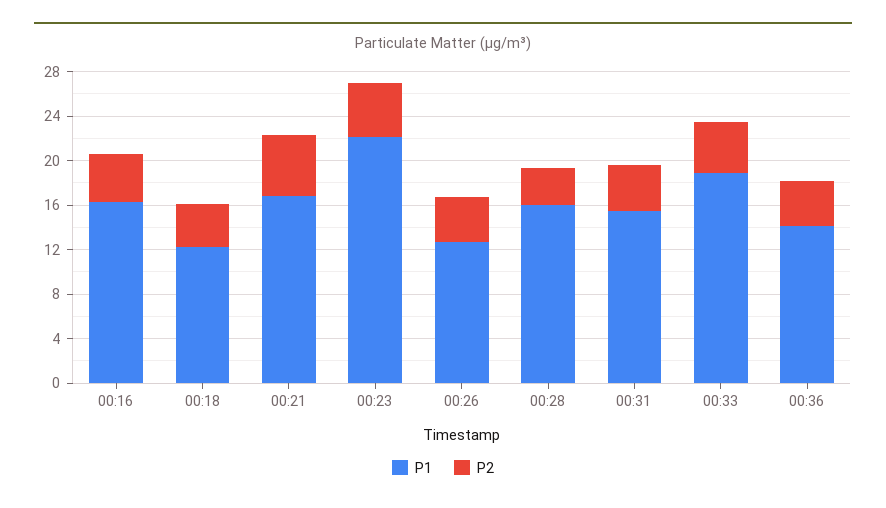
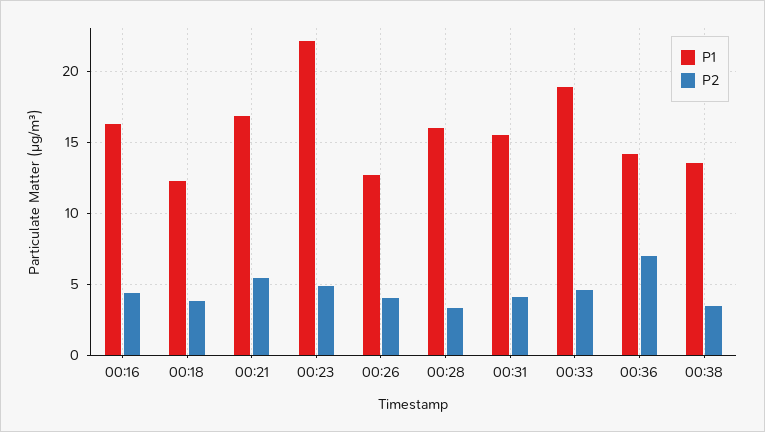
P2, 00:36: 4 -> 7
P1, 00:38: none -> 13.5
P2, 00:38: none -> 3.5

